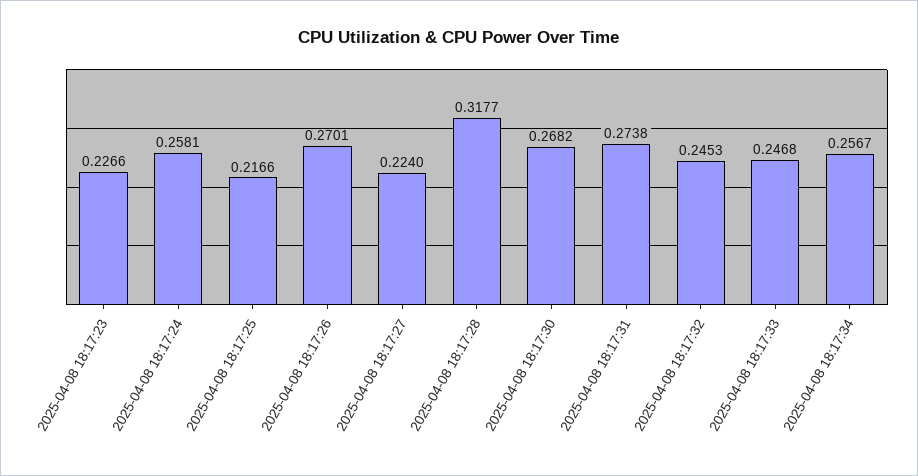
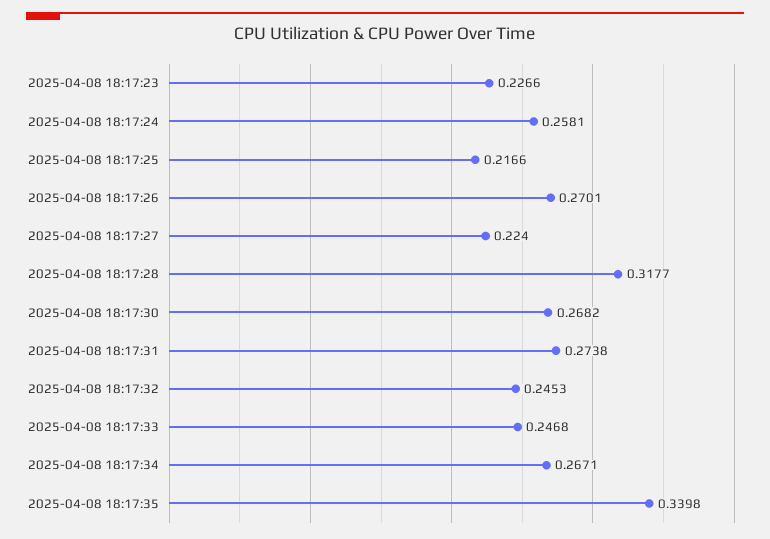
2025-04-08 18:17:34: 0.2567 -> 0.2671
2025-04-08 18:17:35: none -> 0.3398

